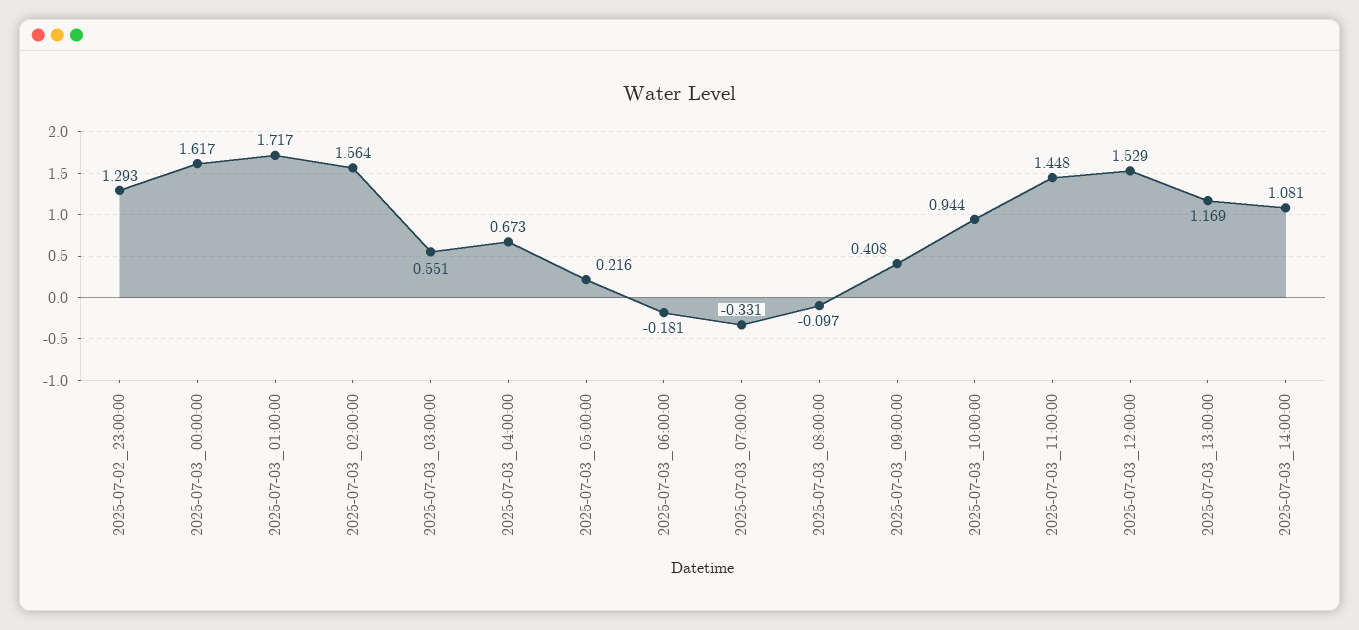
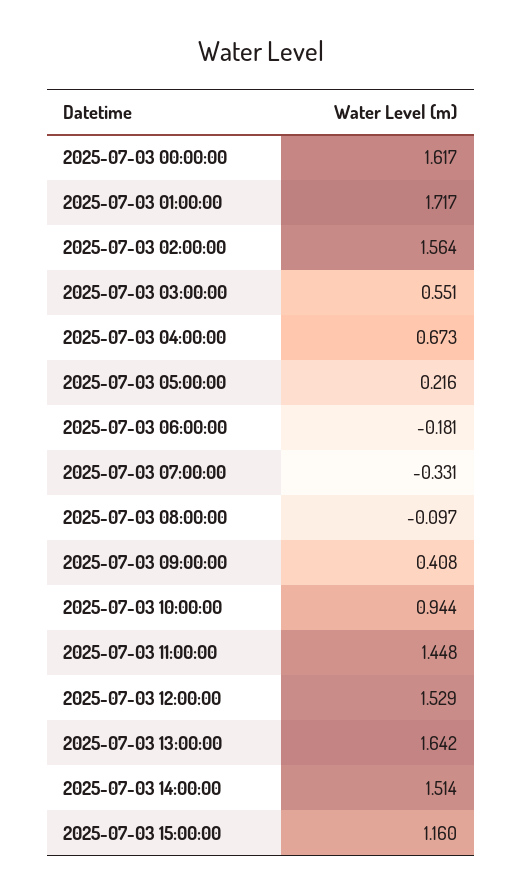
2025-07-02_23:00:00: 1.293 -> none
2025-07-03_13:00:00: 1.169 -> 1.642
2025-07-03_14:00:00: 1.081 -> 1.514
2025-07-03 15:00:00: none -> 1.16

